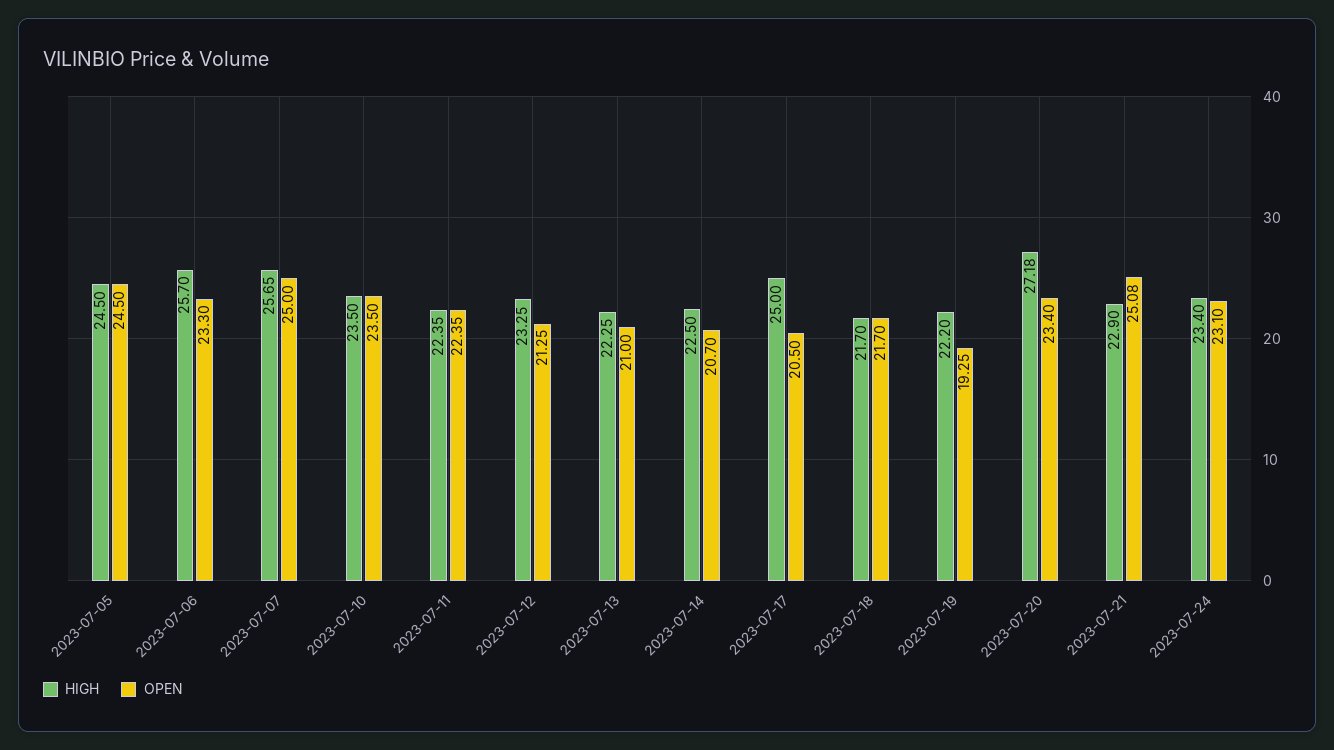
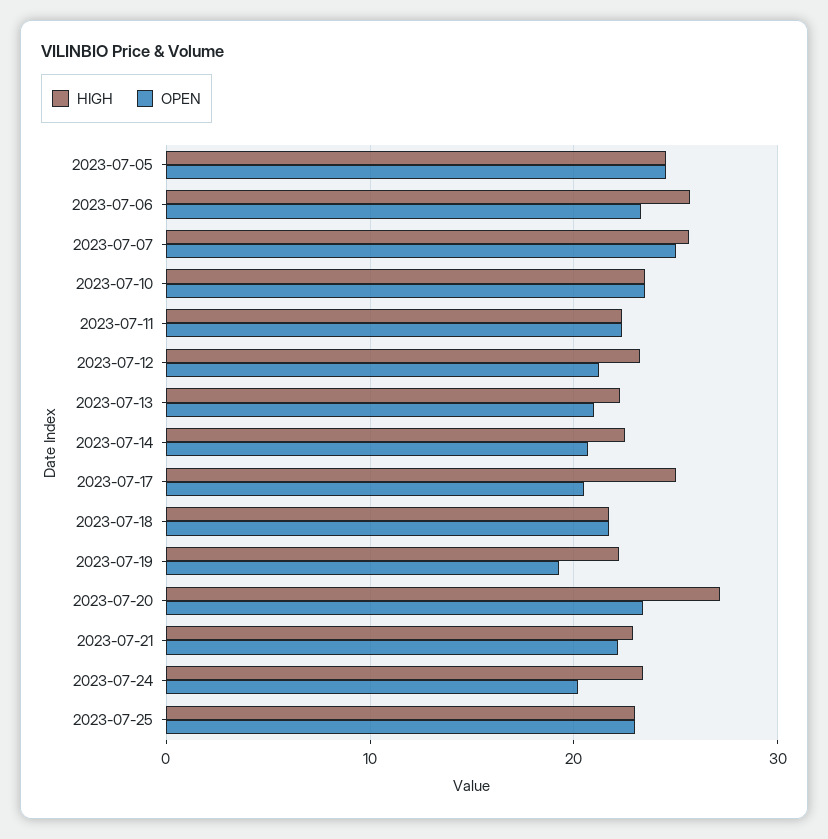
OPEN, 2023-07-21: 25.08 -> 22
OPEN, 2023-07-24: 23.1 -> 20
HIGH, 2023-07-25: none -> 23
OPEN, 2023-07-25: none -> 23

